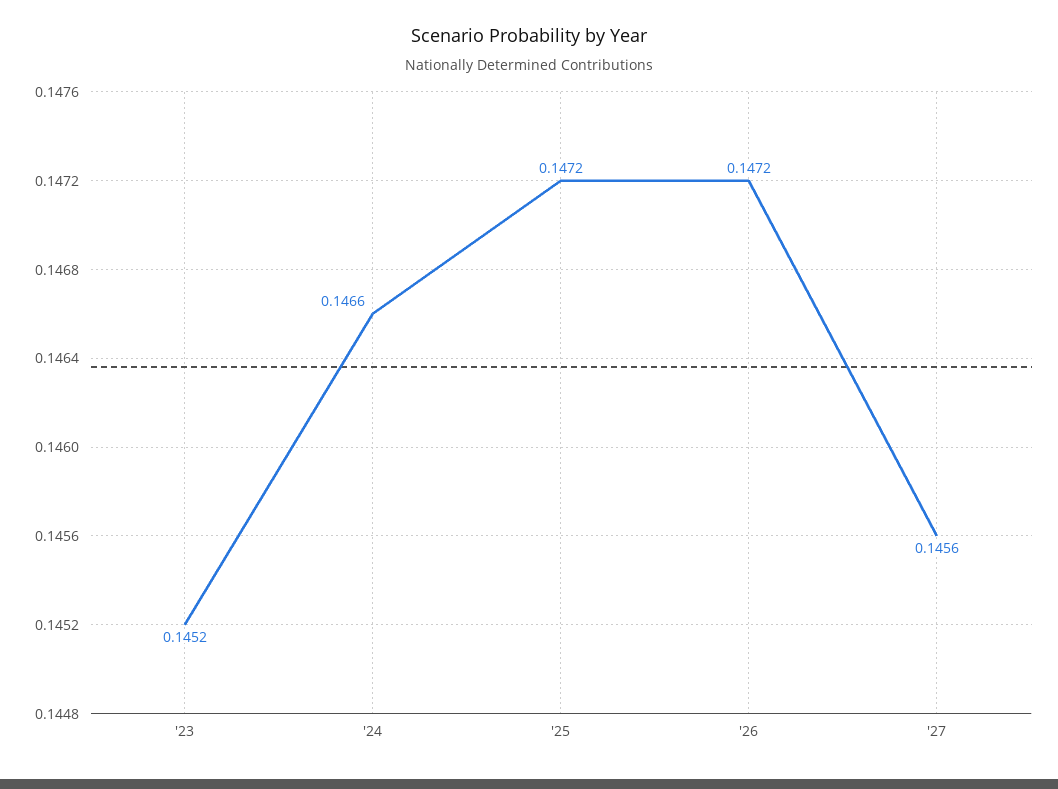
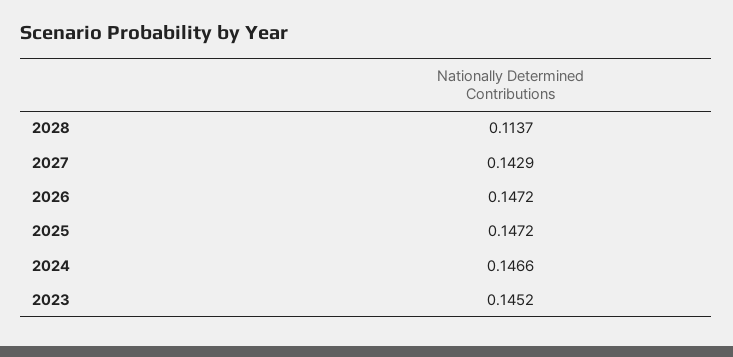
'27: 0.1456 -> 0.1429
2028: none -> 0.1137

